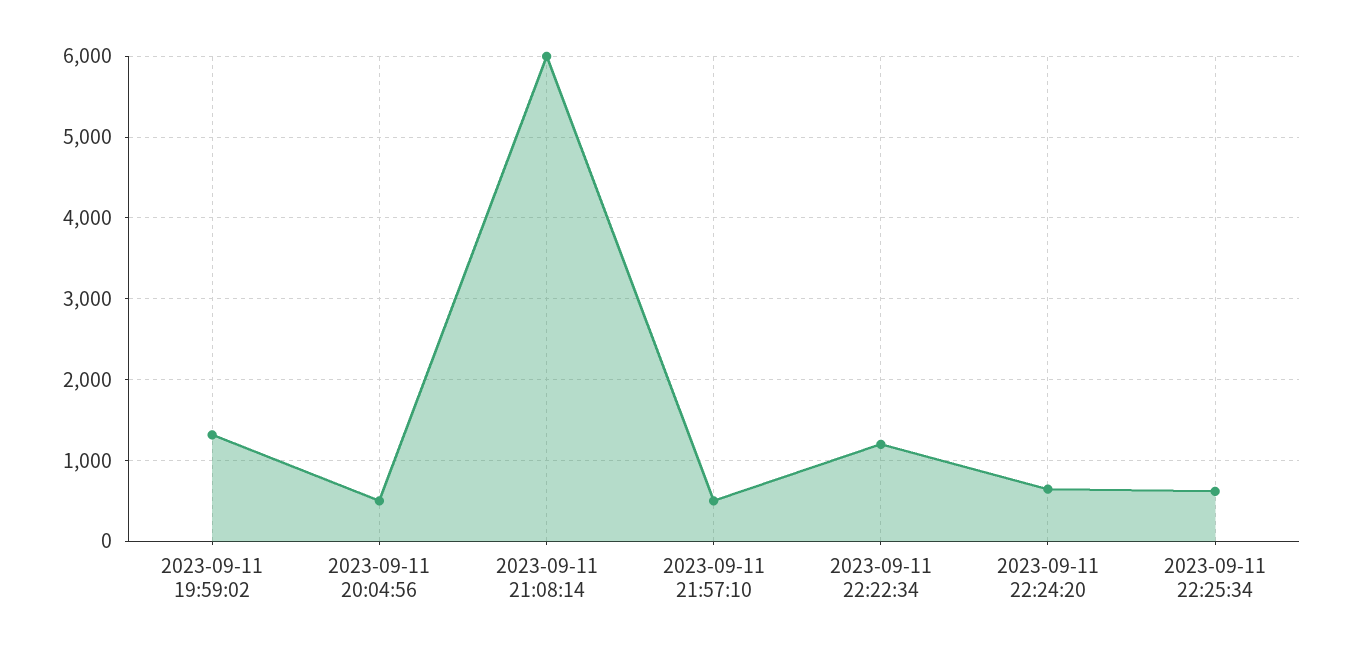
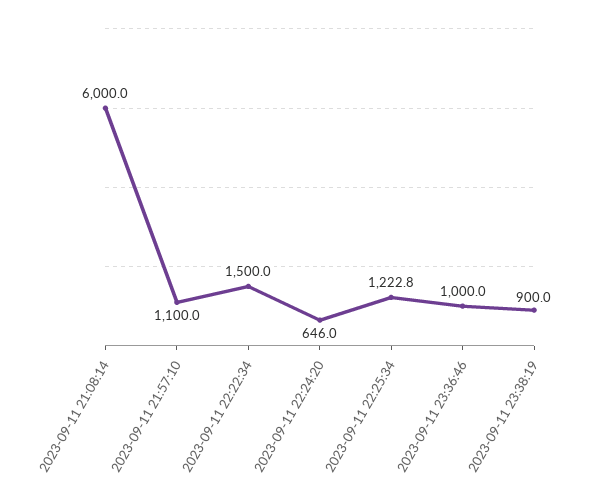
2023-09-11 19:59:02: 1300 -> none
2023-09-11 20:04:56: 500 -> none
2023-09-11 21:57:10: 500 -> 1100
2023-09-11 22:22:34: 1200 -> 1500
2023-09-11 22:25:34: 600 -> 1222.8
2023-09-11 23:36:46: none -> 1000
2023-09-11 23:38:19: none -> 900

